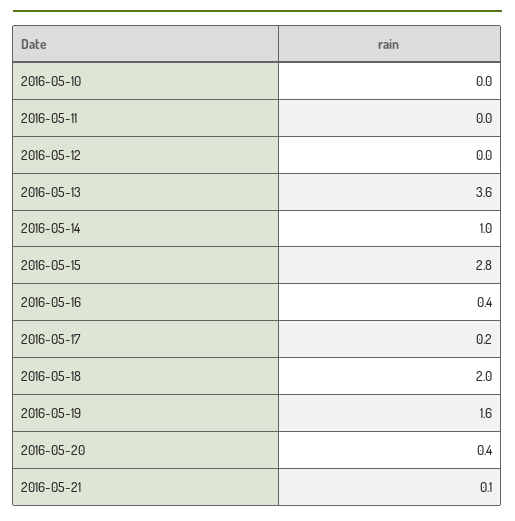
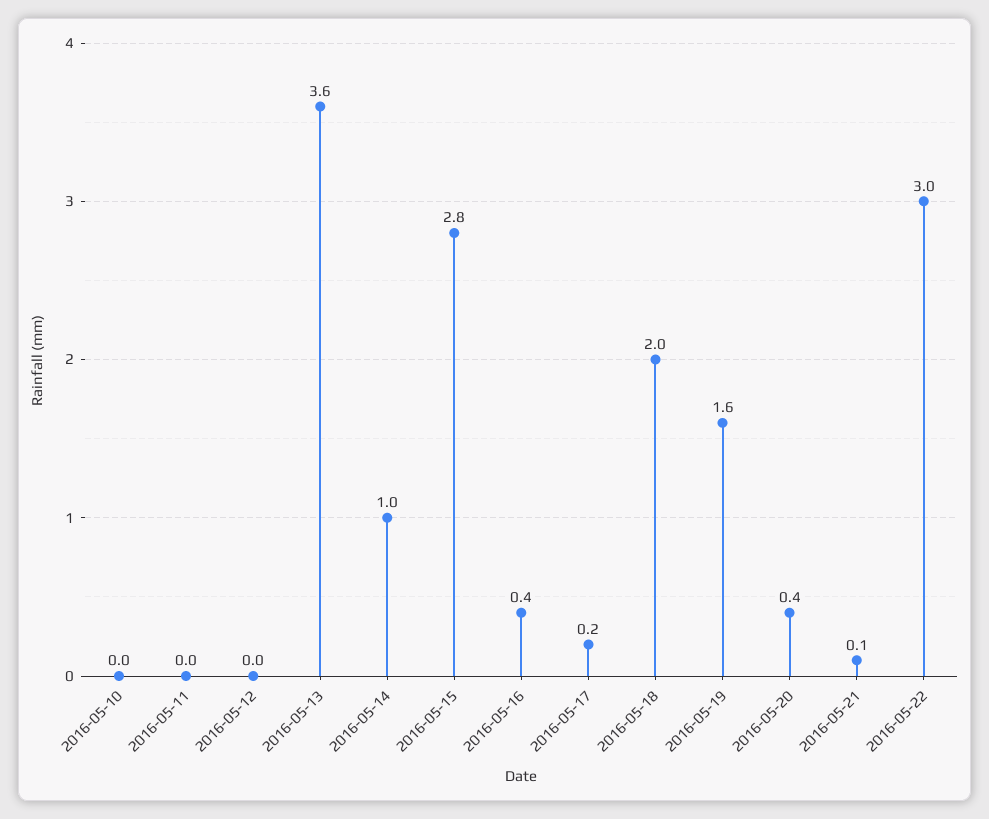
2016-05-22: none -> 3

